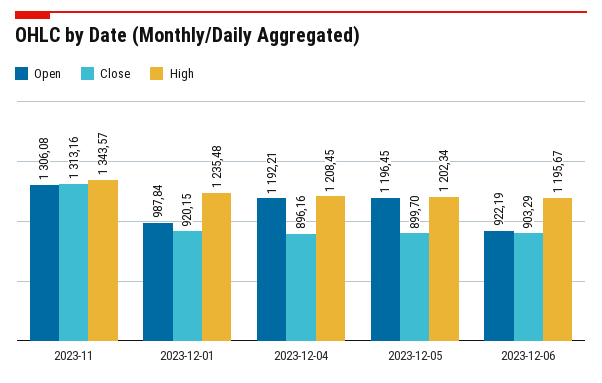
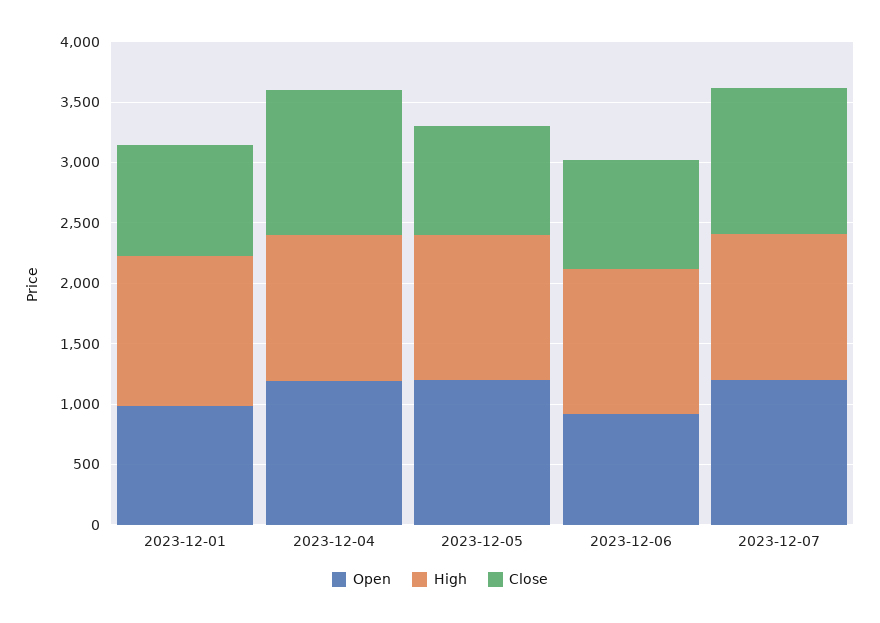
Open, 2023-11: 1306.08 -> none
Close, 2023-11: 1313.16 -> none
High, 2023-11: 1343.57 -> none
Close, 2023-12-04: 896.16 -> 1200
Open, 2023-12-07: none -> 1200
High, 2023-12-07: none -> 1200
Close, 2023-12-07: none -> 1200

